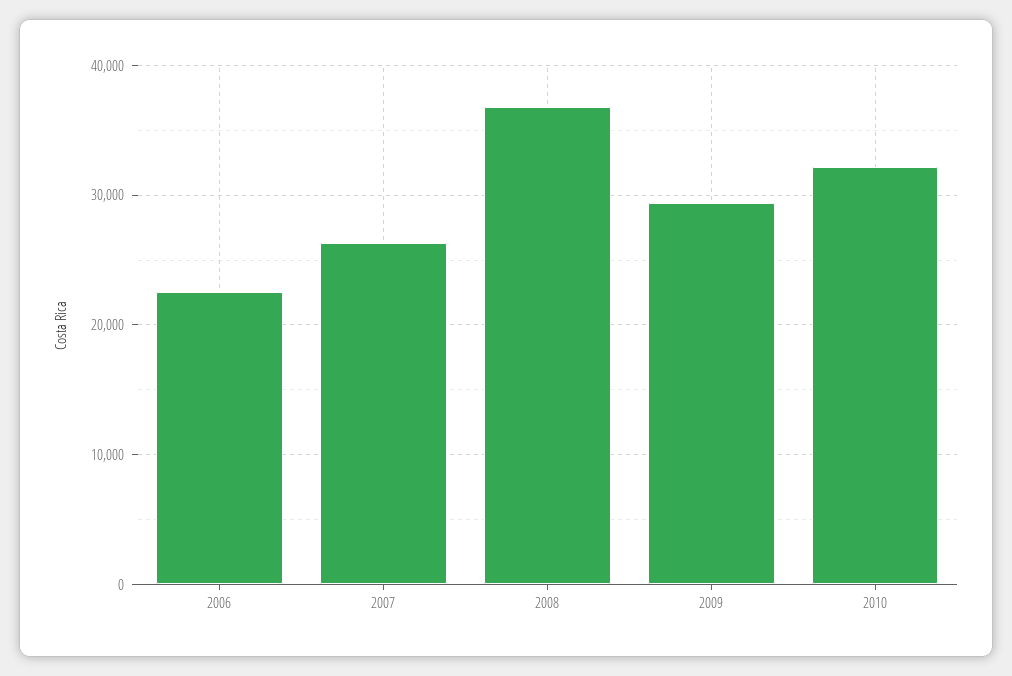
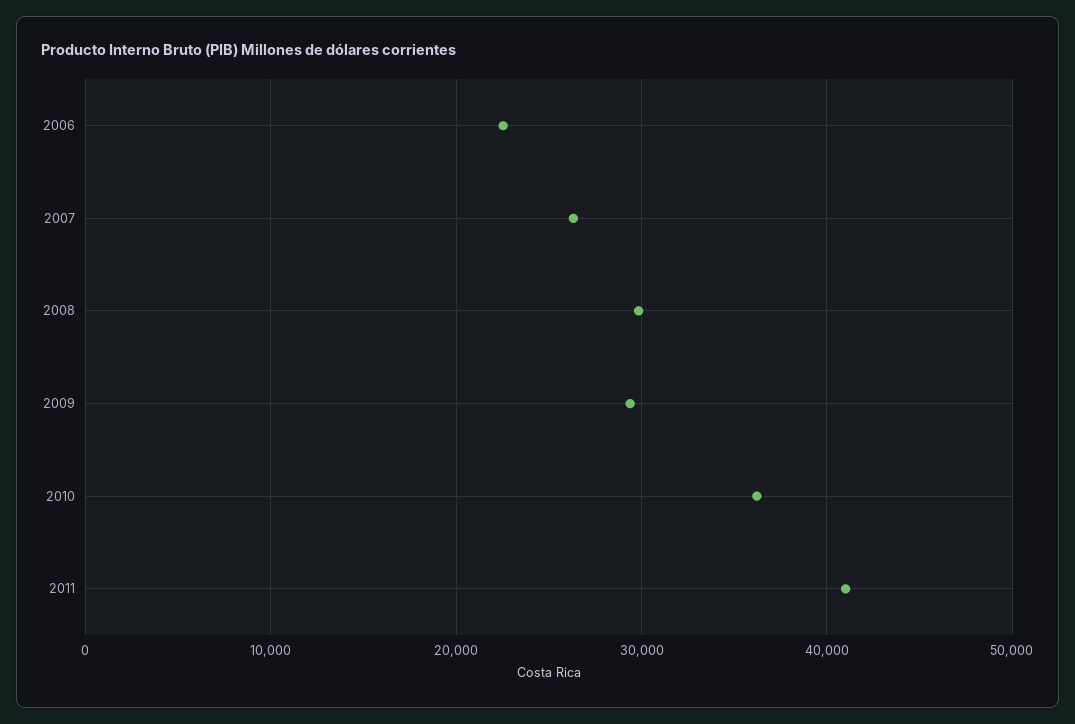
2008: 37000 -> 30000
2010: 32000 -> 36000
2011: none -> 41000

